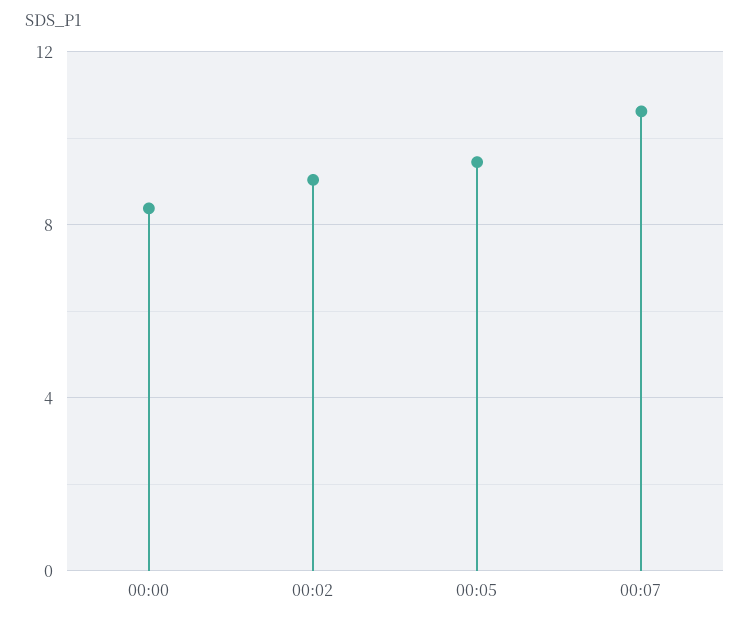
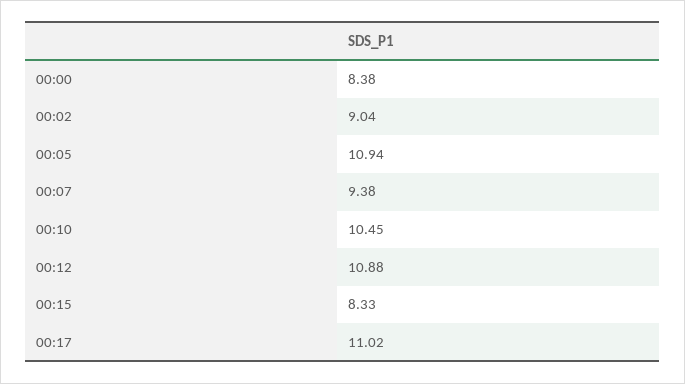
00:05: 9.5 -> 10.94
00:07: 10.5 -> 9.38
00:10: none -> 10.45
00:12: none -> 10.88
00:15: none -> 8.33
00:17: none -> 11.02

